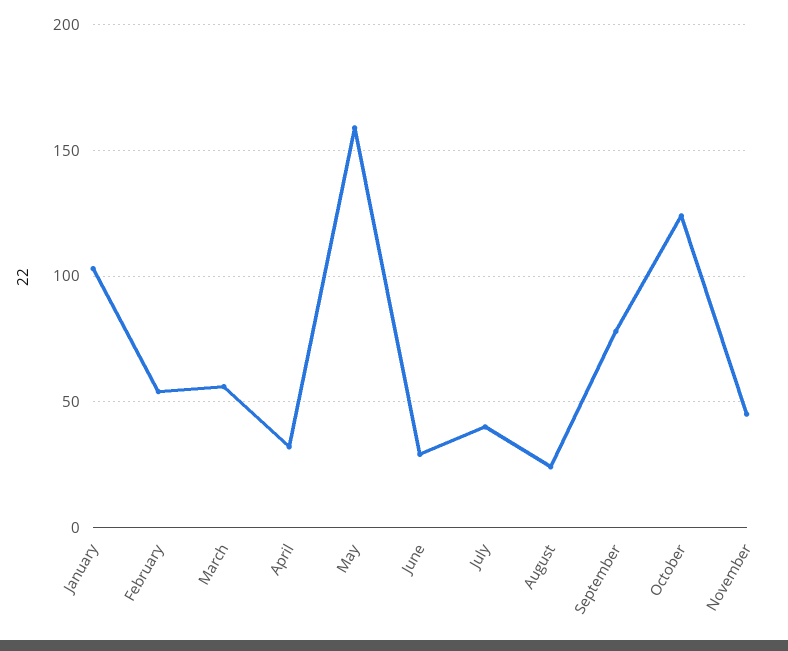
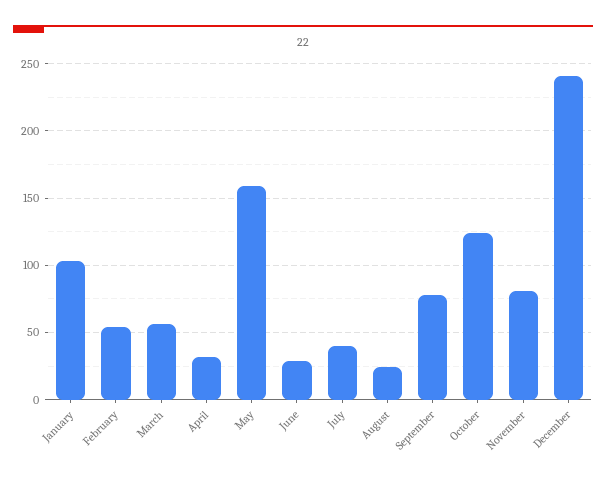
November: 45 -> 80
December: none -> 240

